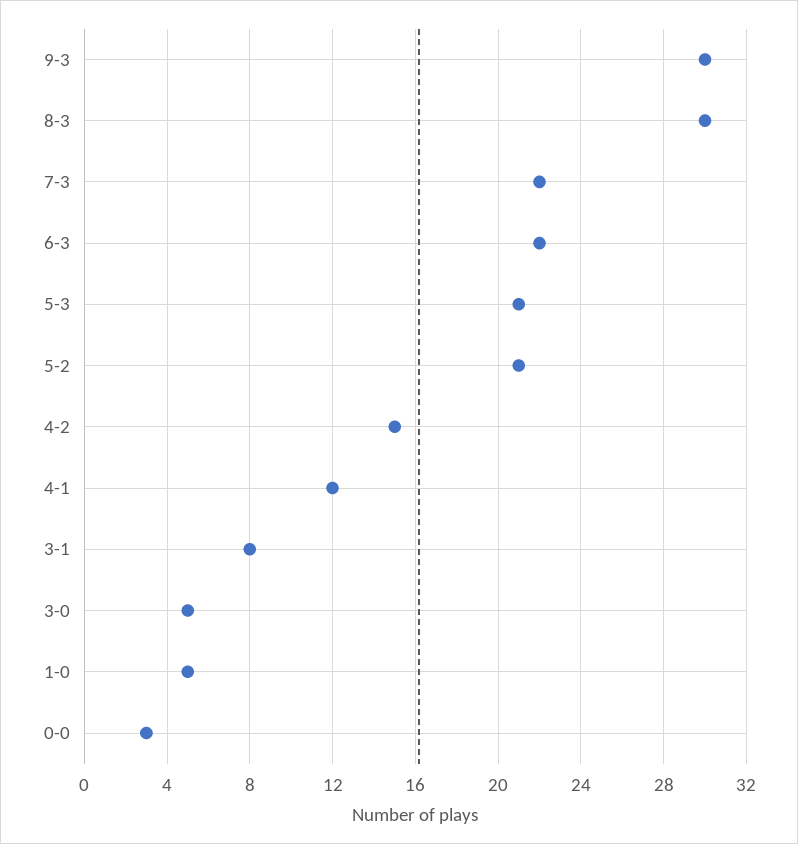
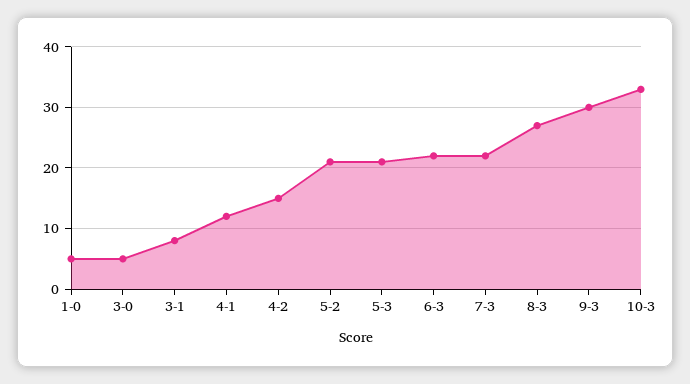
8-3: 30 -> 27
0-0: 3 -> none
10-3: none -> 33

